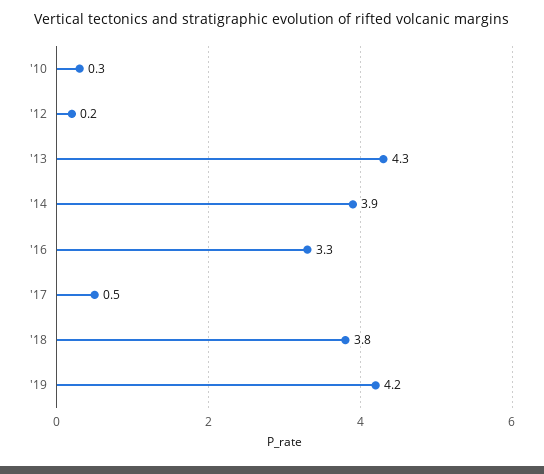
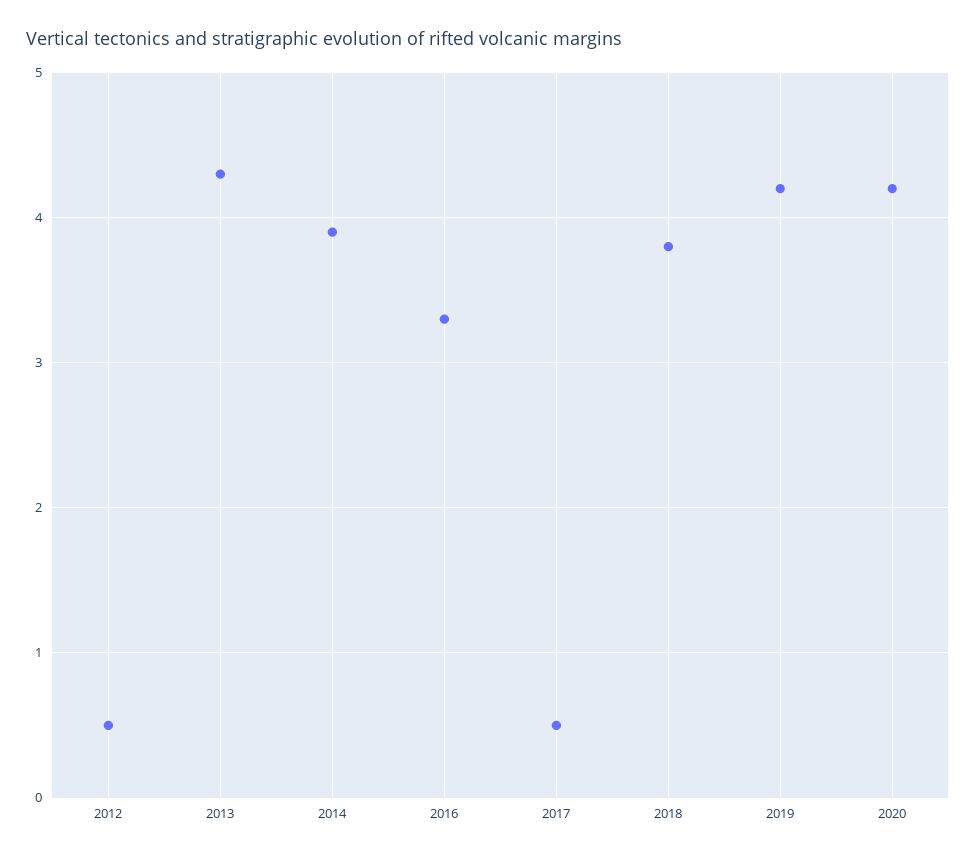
'10: 0.3 -> none
'12: 0.2 -> 0.5
2020: none -> 4.2

